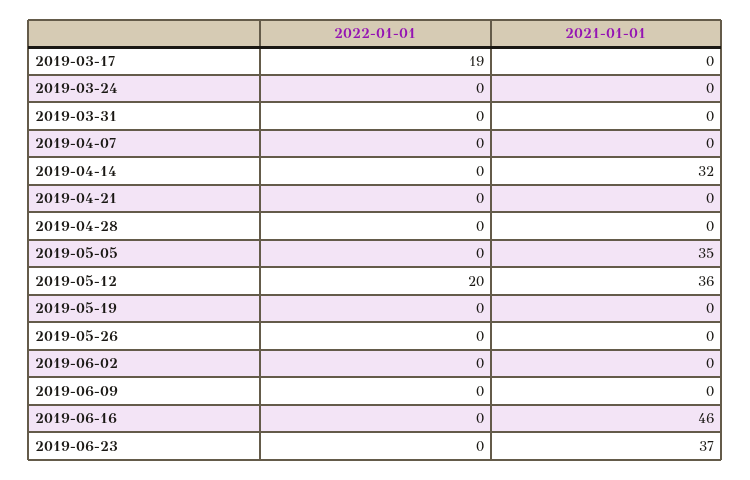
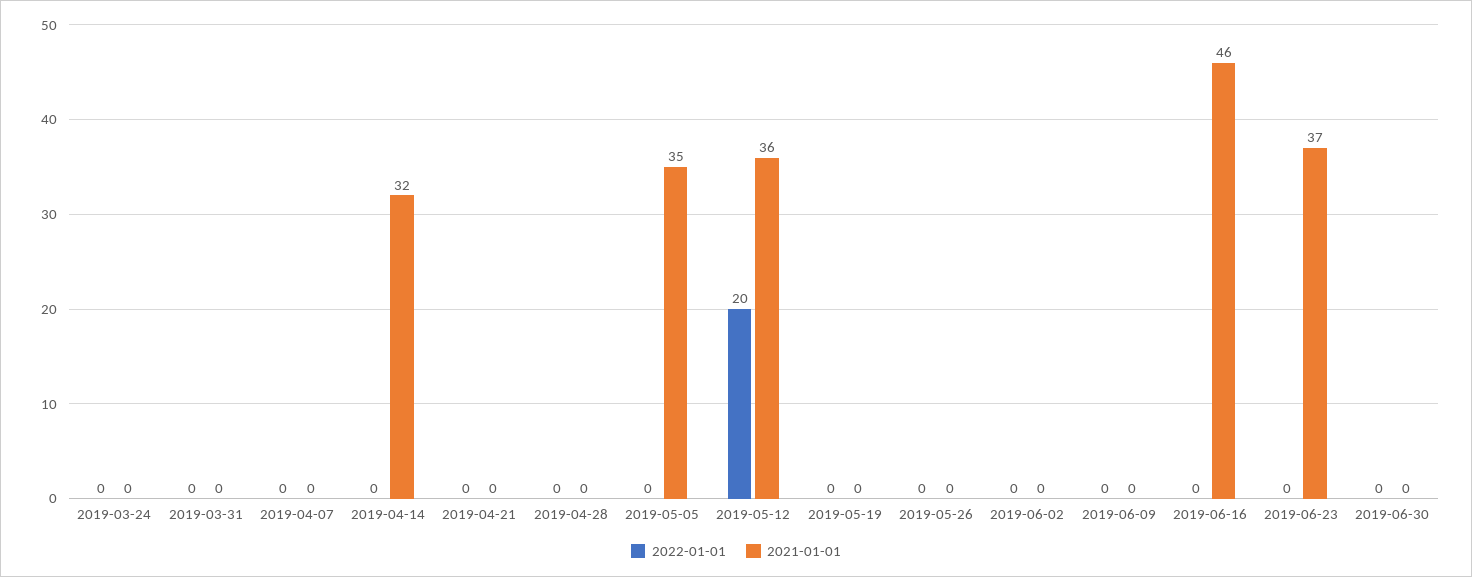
2022-01-01, 2019-03-17: 19 -> none
2021-01-01, 2019-03-17: 0 -> none
2022-01-01, 2019-06-30: none -> 0
2021-01-01, 2019-06-30: none -> 0

